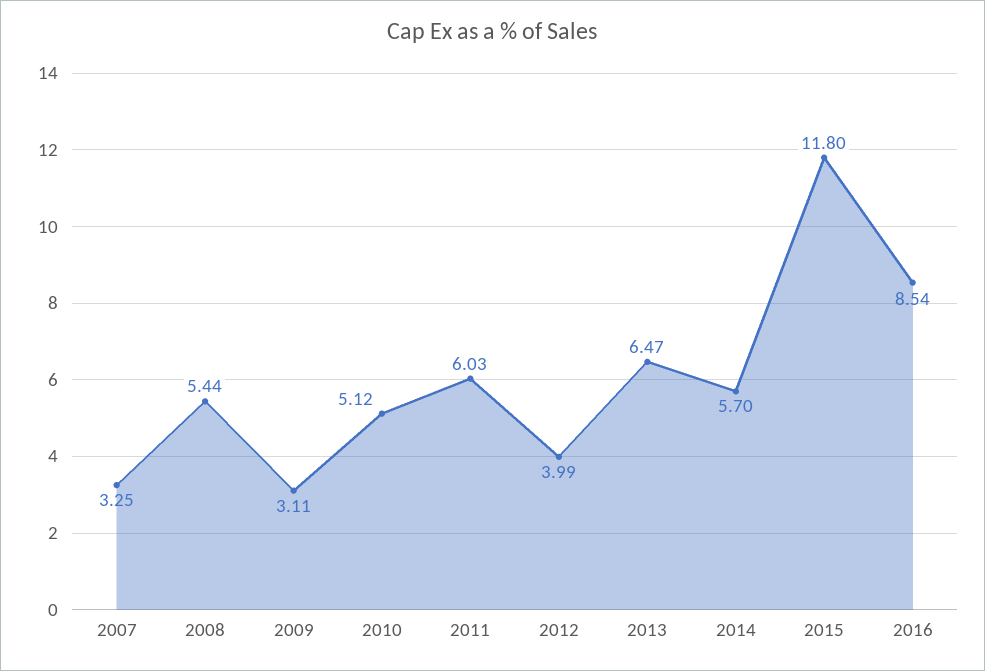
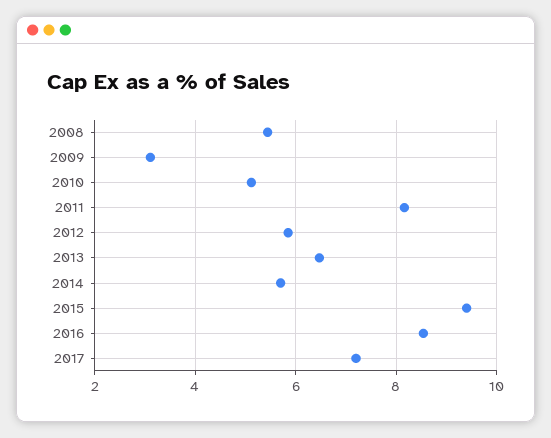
2007: 3.25 -> none
2011: 6.03 -> 8.2
2012: 3.99 -> 5.8
2015: 11.8 -> 9.4
2017: none -> 7.2

